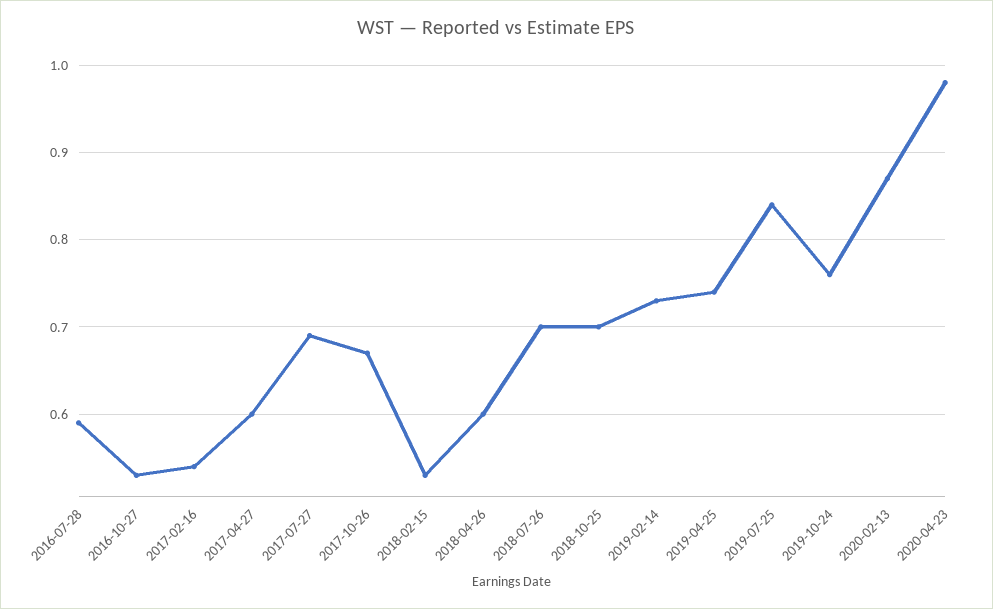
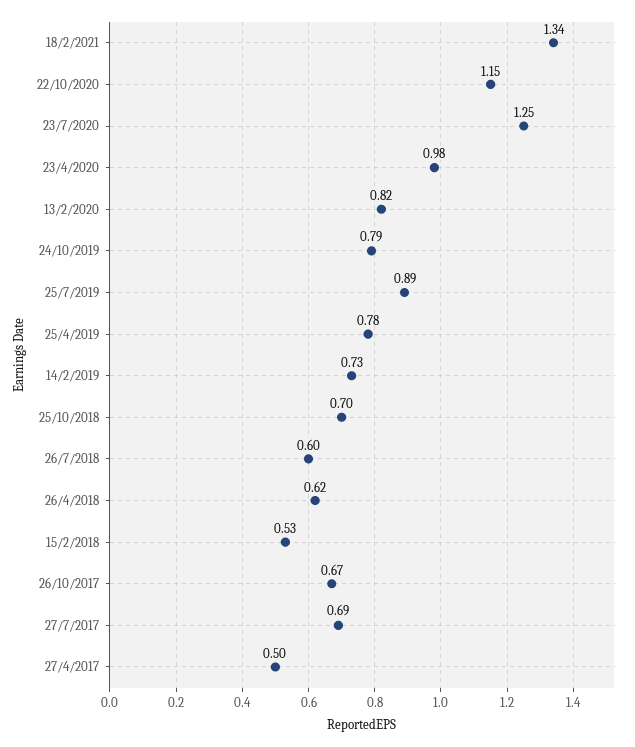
2016-07-28: 0.59 -> none
2016-10-27: 0.53 -> none
2017-02-16: 0.54 -> none
2017-04-27: 0.6 -> 0.5
2018-04-26: 0.6 -> 0.62
2018-07-26: 0.7 -> 0.6
2019-04-25: 0.74 -> 0.78
2019-07-25: 0.84 -> 0.89
2019-10-24: 0.76 -> 0.79
2020-02-13: 0.87 -> 0.82
18/2/2021: none -> 1.34
22/10/2020: none -> 1.15
23/7/2020: none -> 1.25

